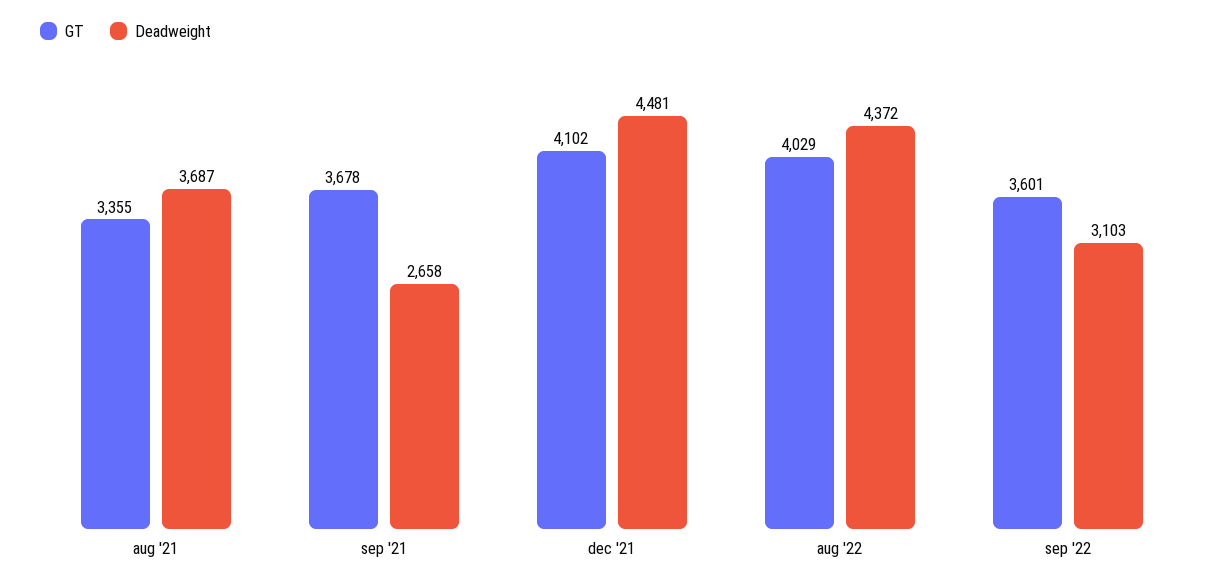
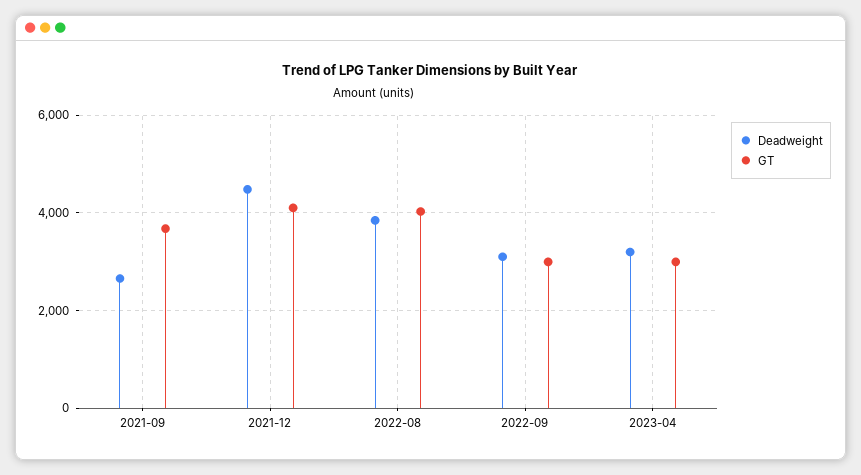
GT, aug '21: 3355 -> none
Deadweight, aug '21: 3687 -> none
Deadweight, aug '22: 4372 -> 3800
GT, sep '22: 3601 -> 3000
Deadweight, 2023-04: none -> 3200
GT, 2023-04: none -> 3000

